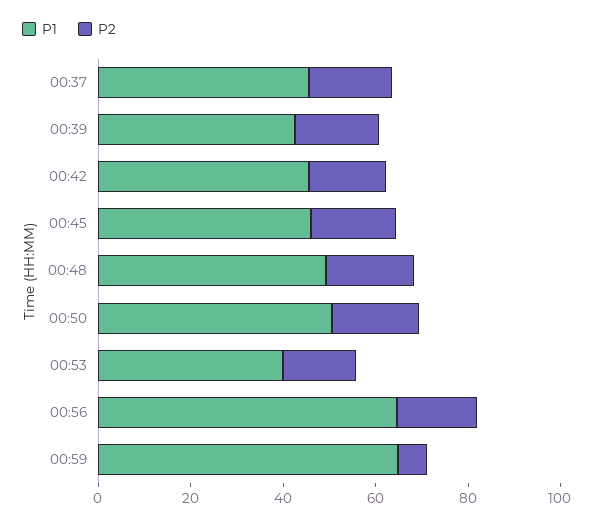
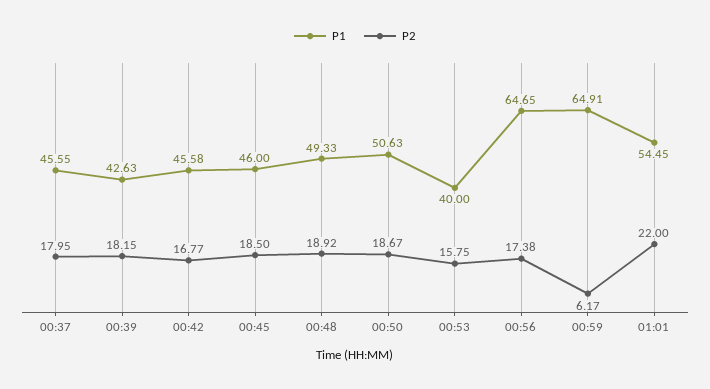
P1, 01:01: none -> 54.45
P2, 01:01: none -> 22

